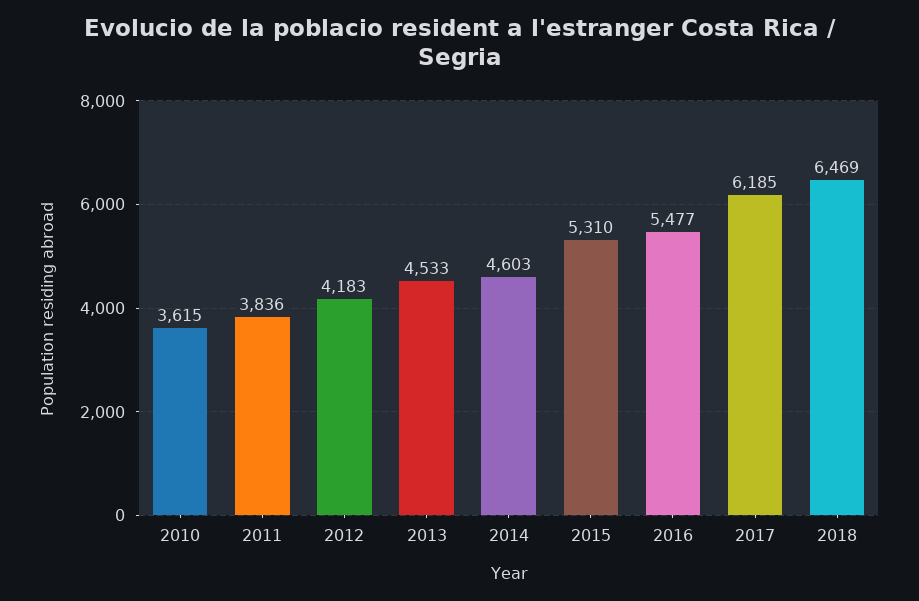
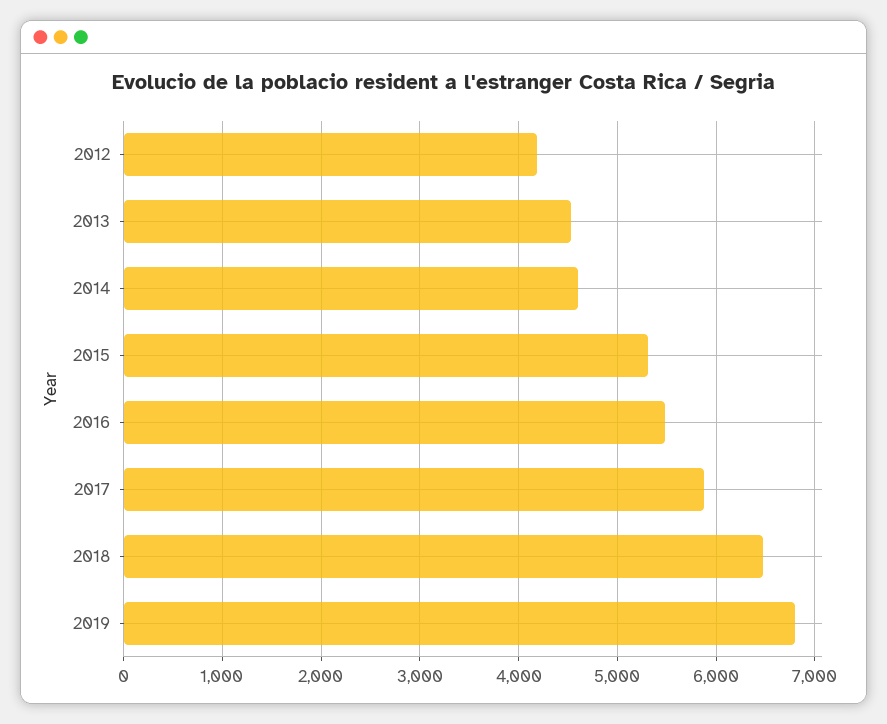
2010: 3615 -> none
2011: 3836 -> none
2017: 6185 -> 5900
2019: none -> 6800

